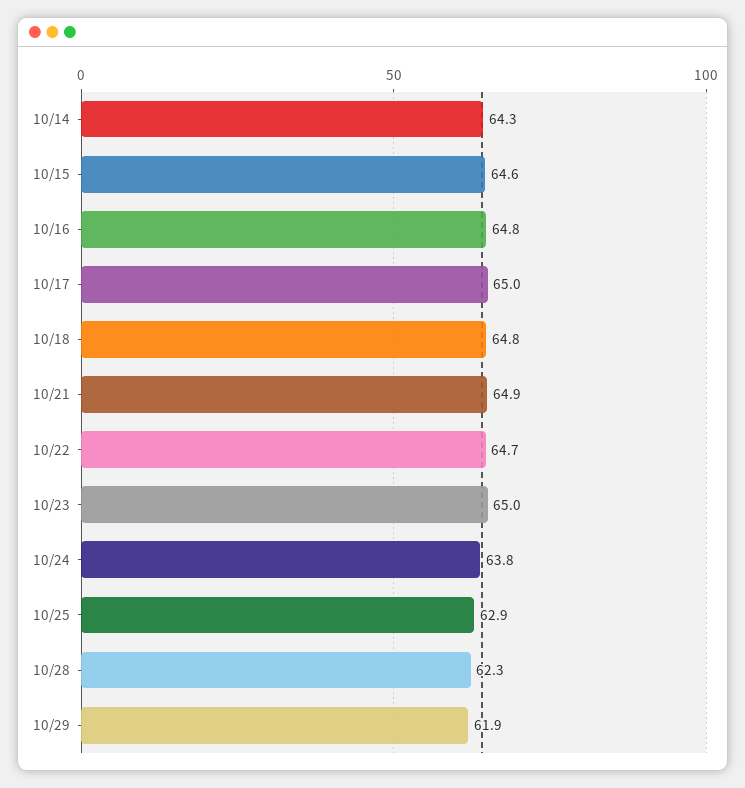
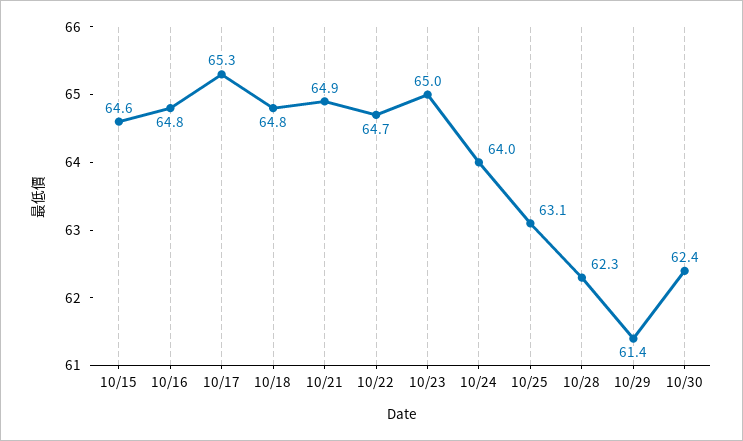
10/14: 64.3 -> none
10/17: 65 -> 65.3
10/24: 63.8 -> 64
10/25: 62.9 -> 63.1
10/29: 61.9 -> 61.4
10/30: none -> 62.4

